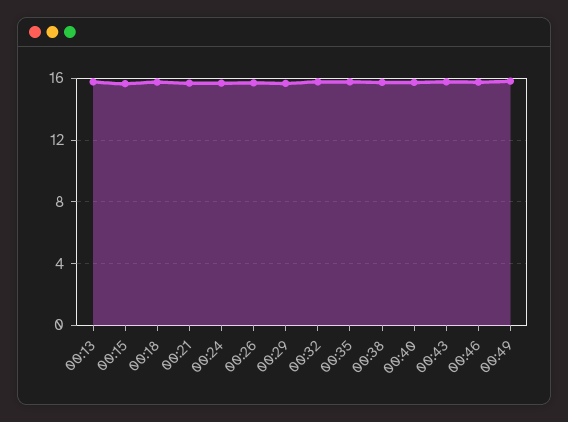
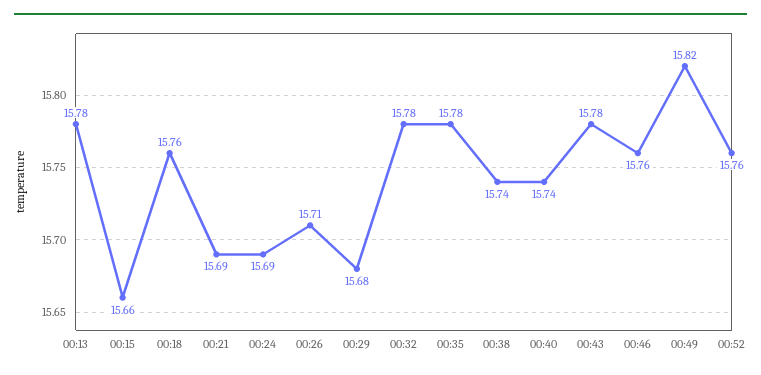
00:52: none -> 15.76

